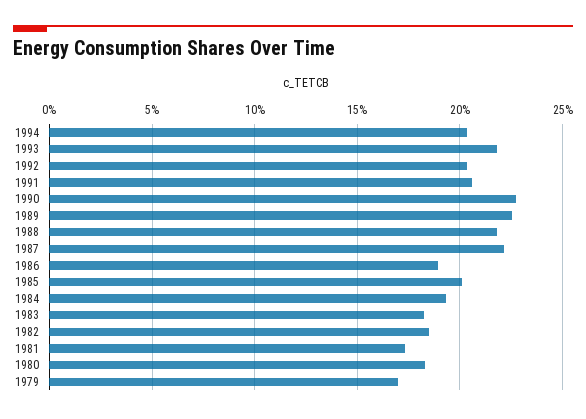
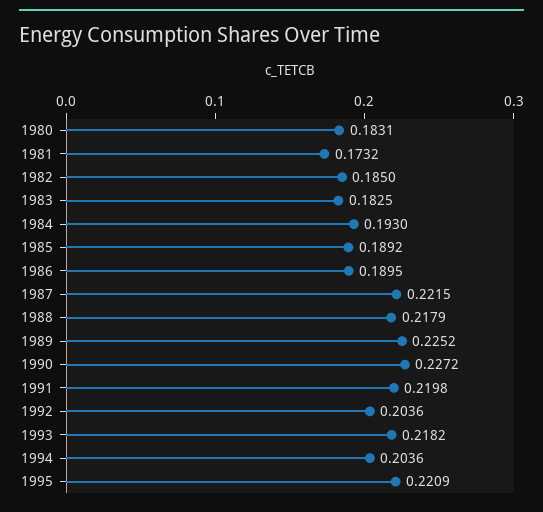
1991: 0.205 -> 0.2198
1985: 0.2 -> 0.1892
1979: 0.17 -> none
1995: none -> 0.2209

